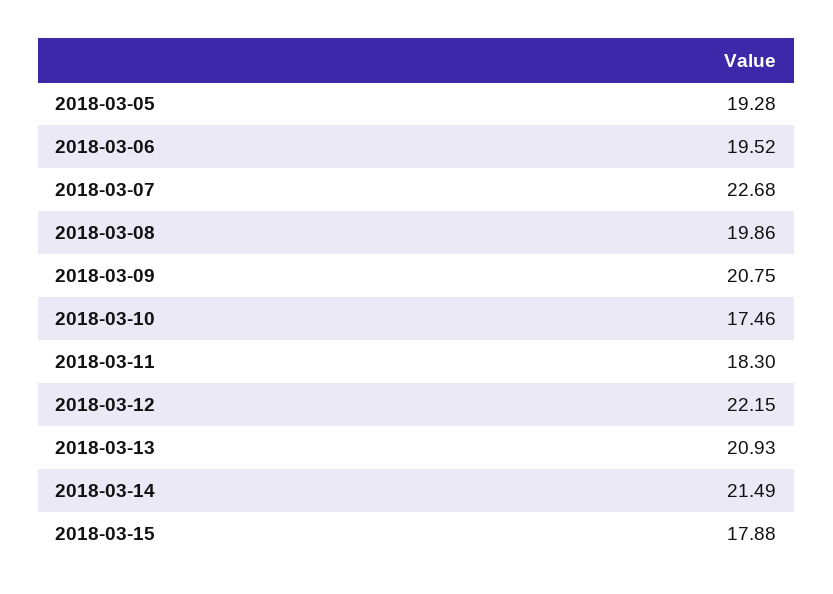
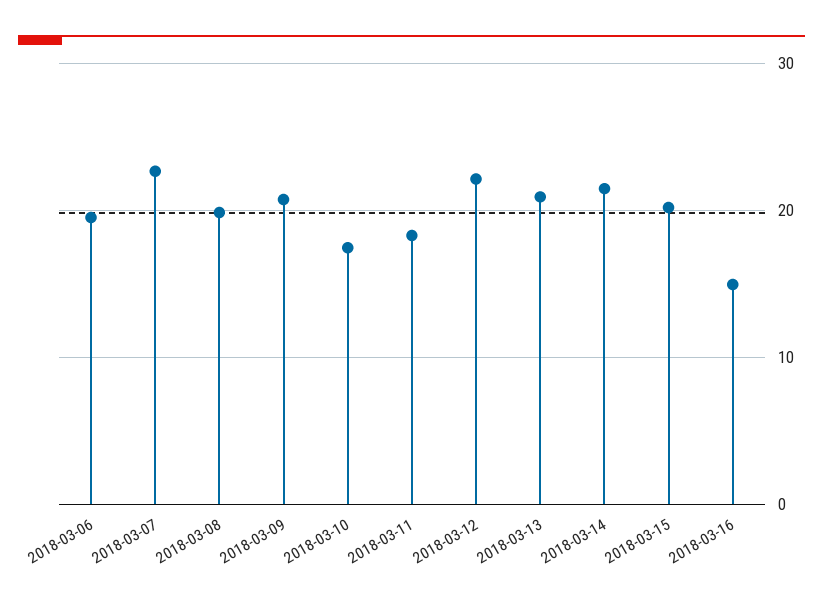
2018-03-05: 19.28 -> none
2018-03-15: 17.88 -> 20
2018-03-16: none -> 15

